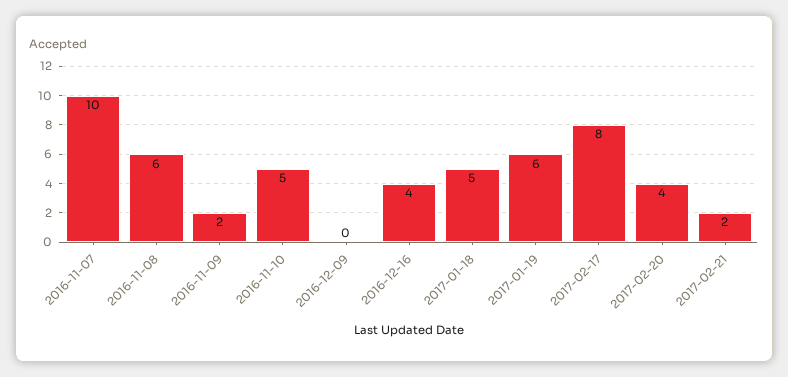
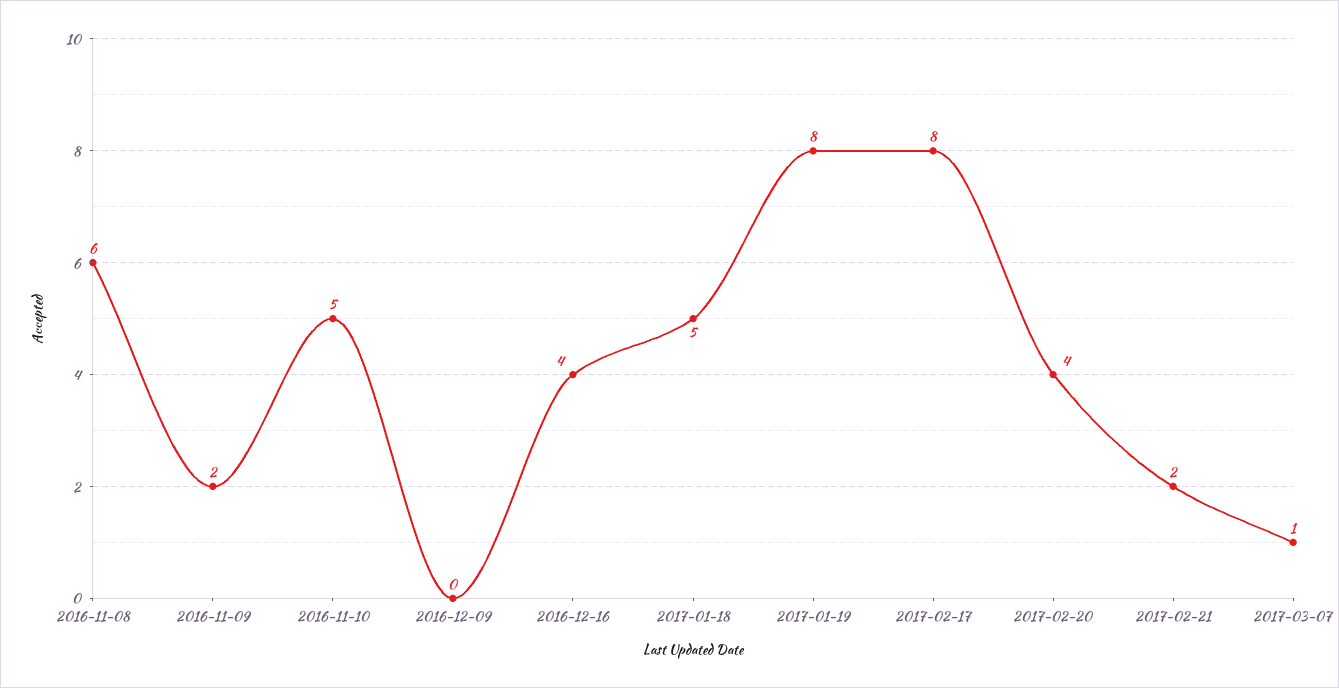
2016-11-07: 10 -> none
2017-01-19: 6 -> 8
2017-03-07: none -> 1

